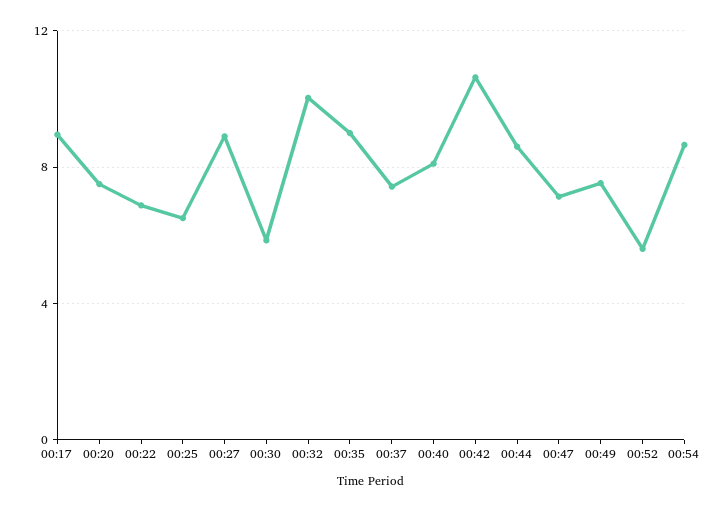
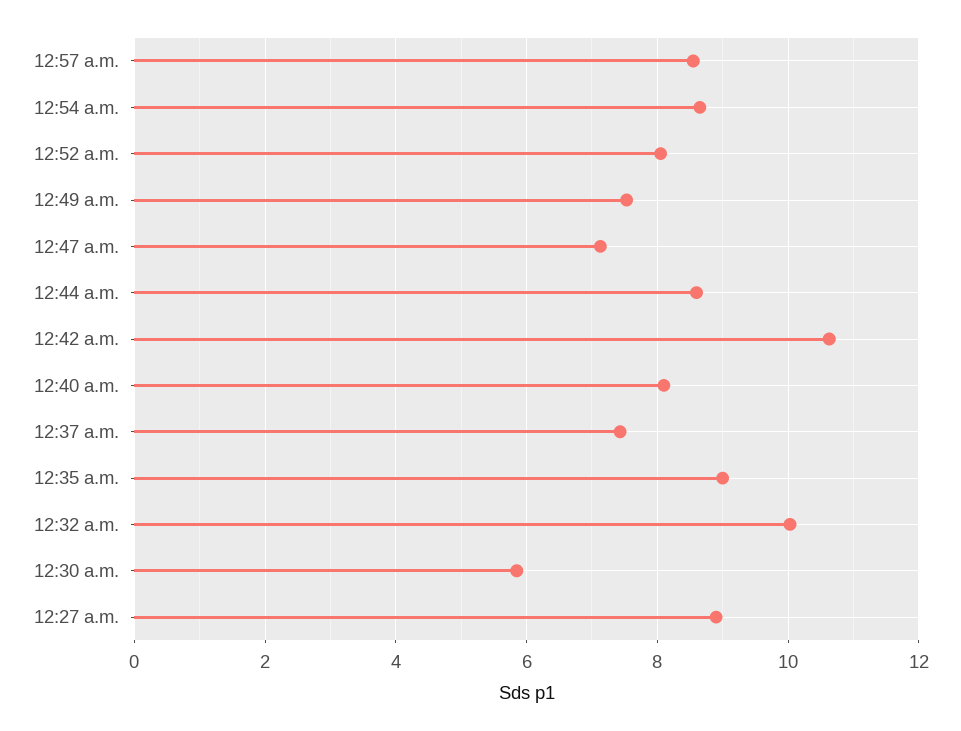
00:17: 9 -> none
00:20: 7.5 -> none
00:22: 7 -> none
00:25: 6.5 -> none
00:52: 5.5 -> 8
12:57 a.m.: none -> 8.6

